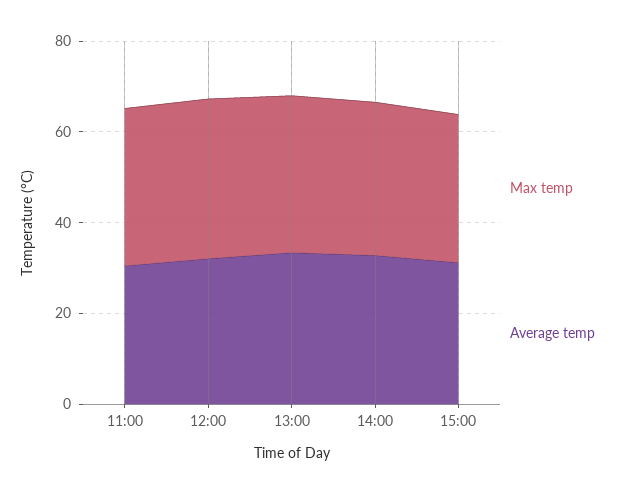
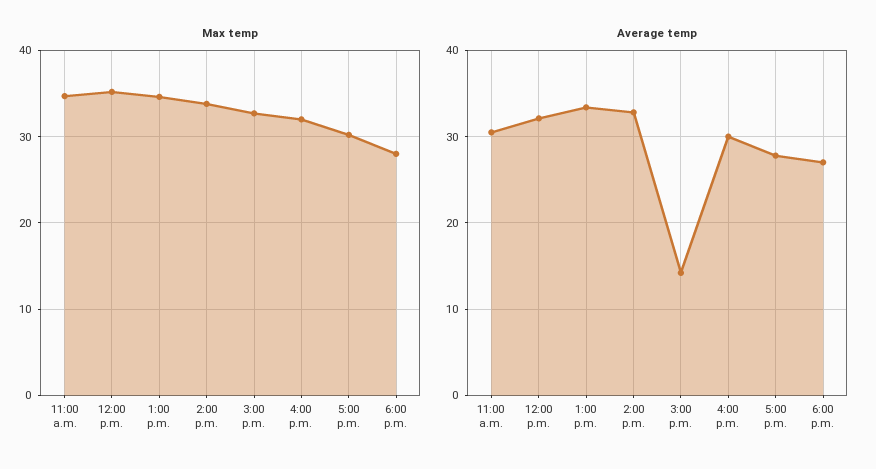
Average temp, 15:00: 30 -> 14
Max temp, 4:00 p.m.: none -> 32
Max temp, 5:00 p.m.: none -> 30
Max temp, 6:00 p.m.: none -> 28
Average temp, 4:00 p.m.: none -> 30
Average temp, 5:00 p.m.: none -> 28
Average temp, 6:00 p.m.: none -> 27

